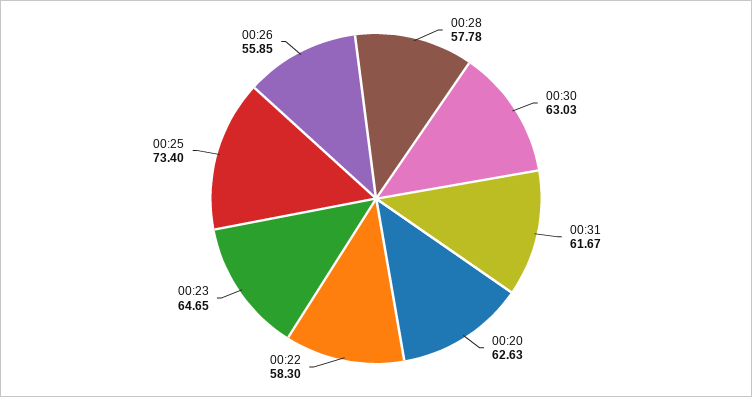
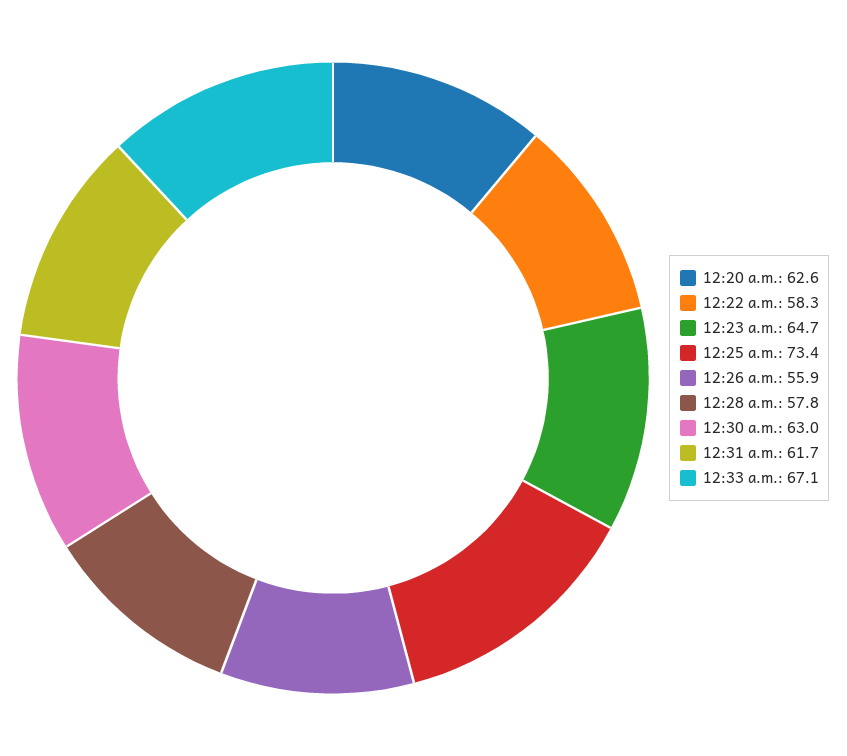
12:33 a.m.: none -> 67.1

